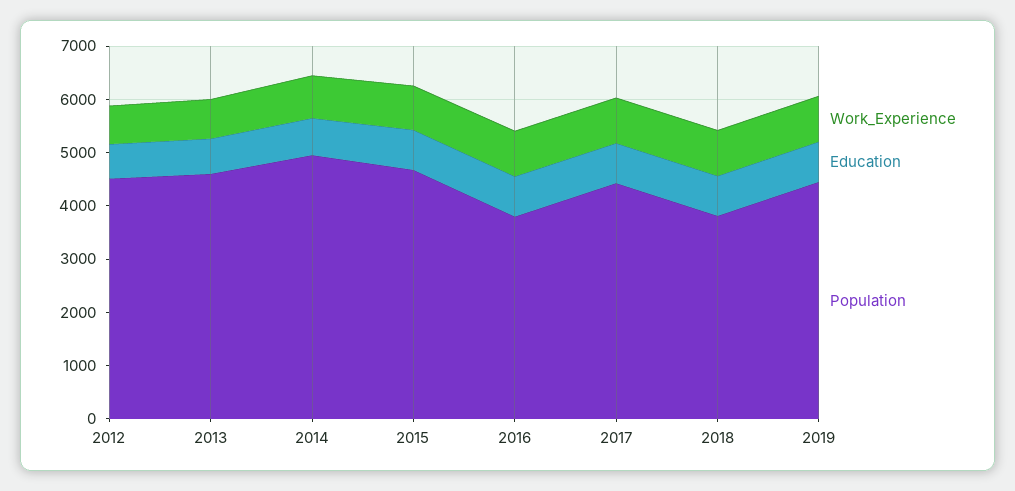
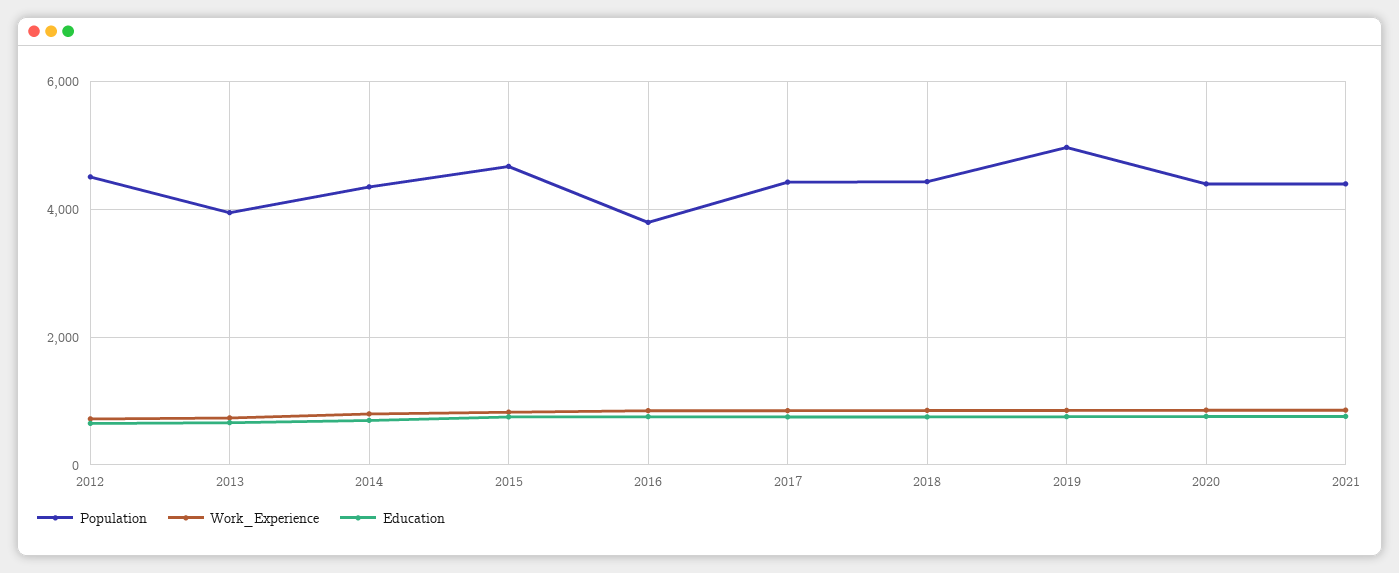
Population, 2013: 4600 -> 4000
Population, 2014: 5000 -> 4400
Population, 2018: 3800 -> 4400
Population, 2019: 4400 -> 5000
Population, 2020: none -> 4400
Work_Experience, 2020: none -> 800
Education, 2020: none -> 800
Population, 2021: none -> 4400
Work_Experience, 2021: none -> 800
Education, 2021: none -> 800

